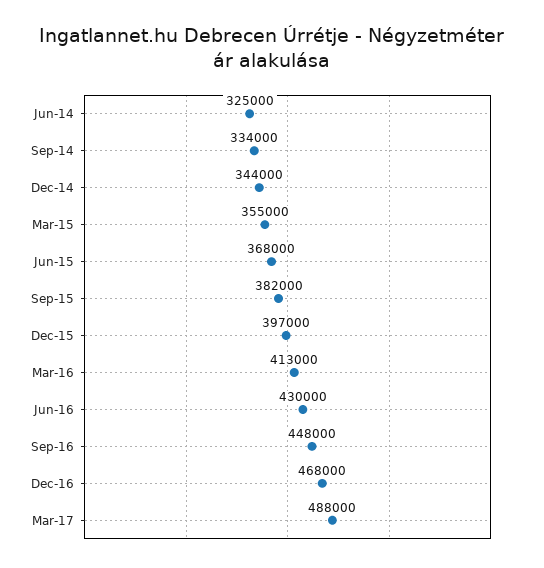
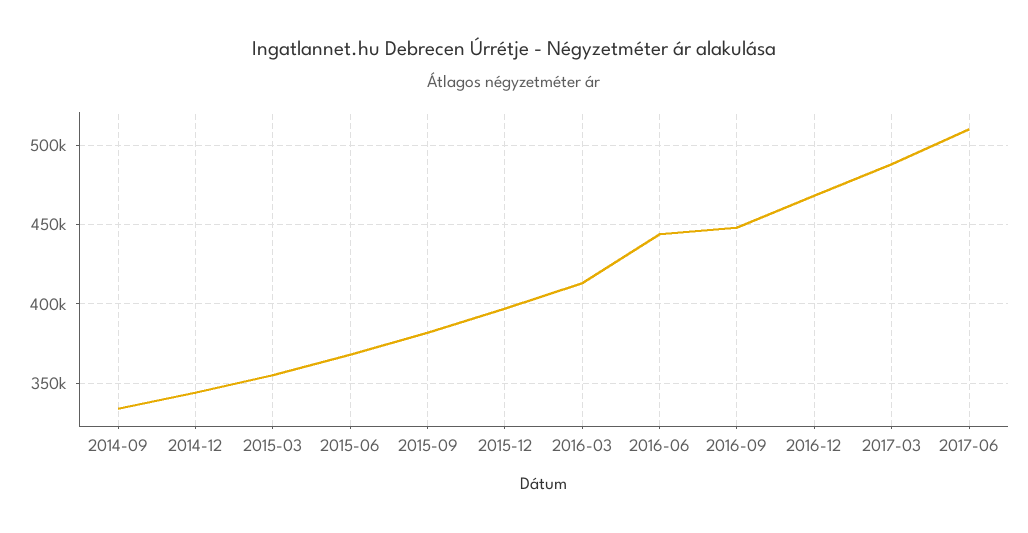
Jun-14: 325000 -> none
Jun-16: 430000 -> 445000
2017-06: none -> 510000

